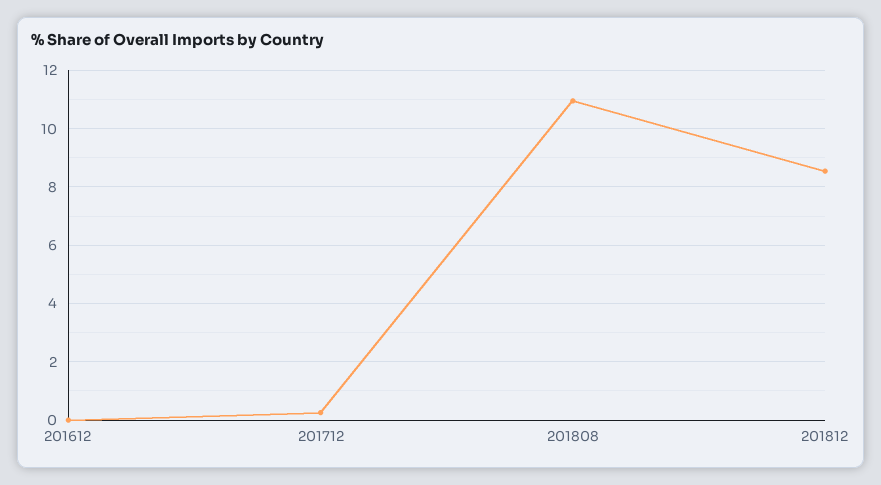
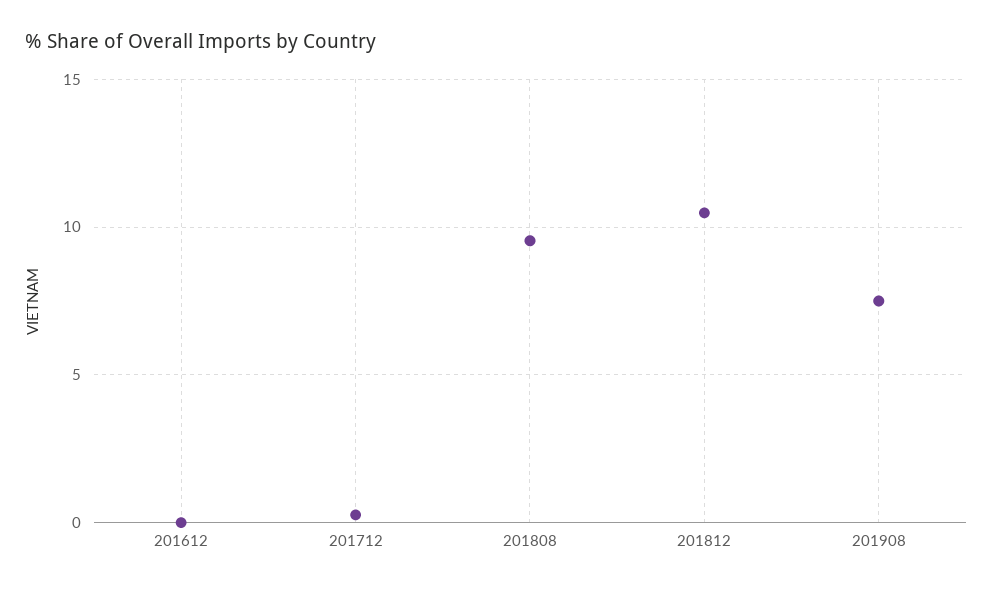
201808: 11 -> 9.5
201812: 8.5 -> 10.5
201908: none -> 7.5

